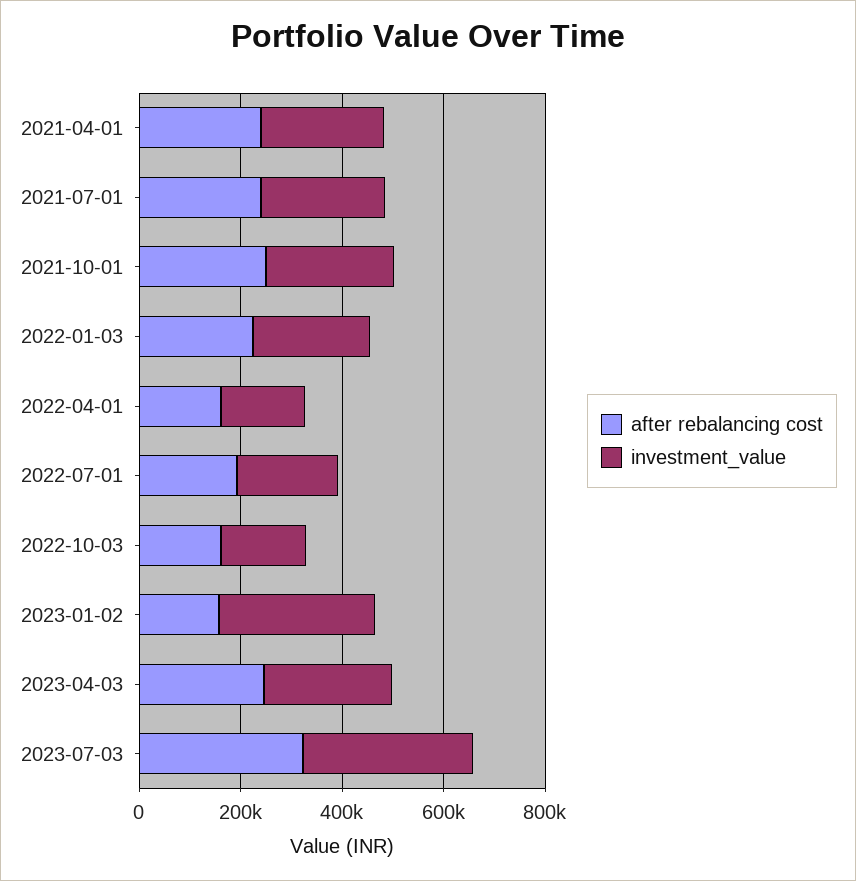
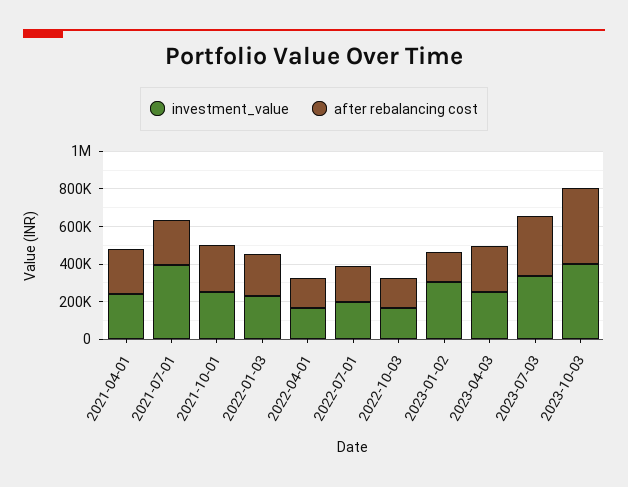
investment_value, 2021-07-01: 250000 -> 400000
investment_value, 2023-10-03: none -> 400000
after rebalancing cost, 2023-10-03: none -> 400000

